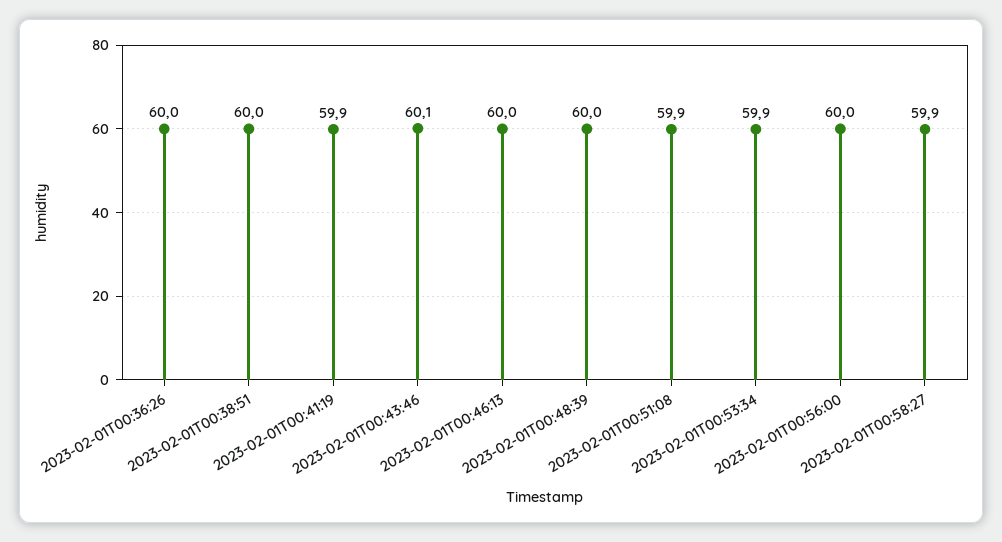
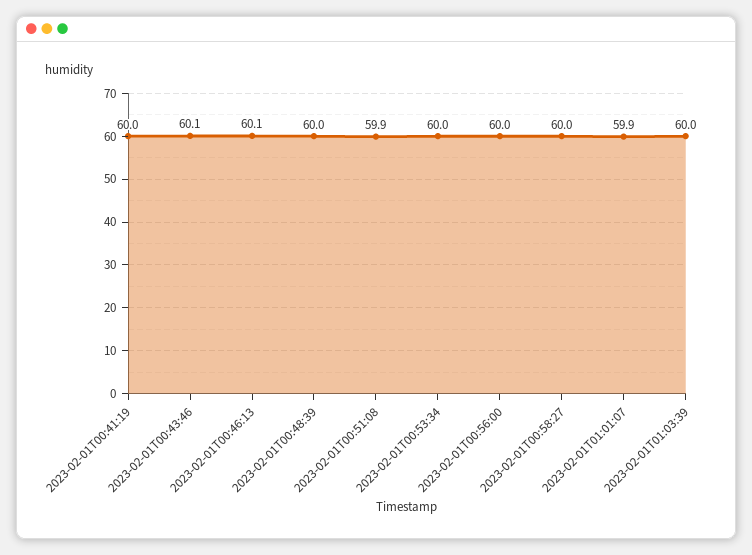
2023-02-01T00:36:26: 60 -> none
2023-02-01T00:38:51: 60 -> none
2023-02-01T00:41:19: 59.9 -> 60
2023-02-01T00:46:13: 60 -> 60.1
2023-02-01T00:53:34: 59.9 -> 60
2023-02-01T00:58:27: 59.9 -> 60
2023-02-01T01:01:07: none -> 59.9
2023-02-01T01:03:39: none -> 60

